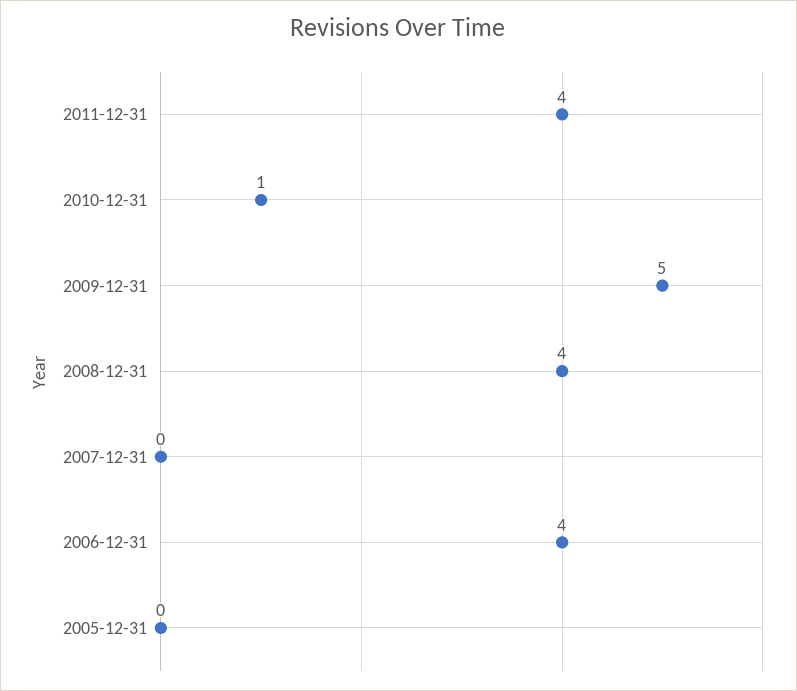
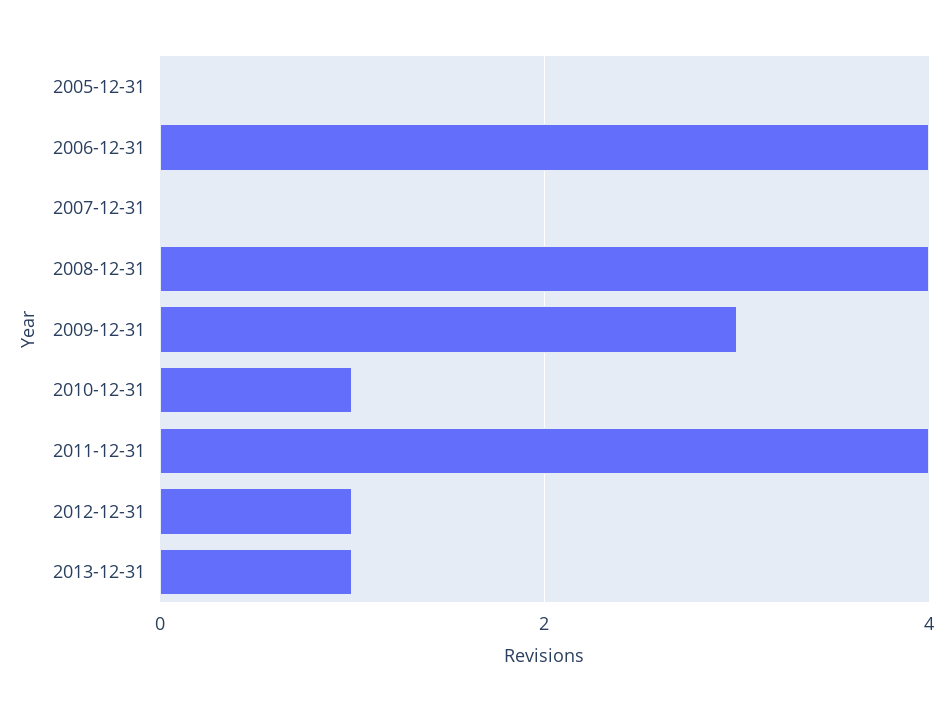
2009-12-31: 5 -> 3
2012-12-31: none -> 1
2013-12-31: none -> 1

